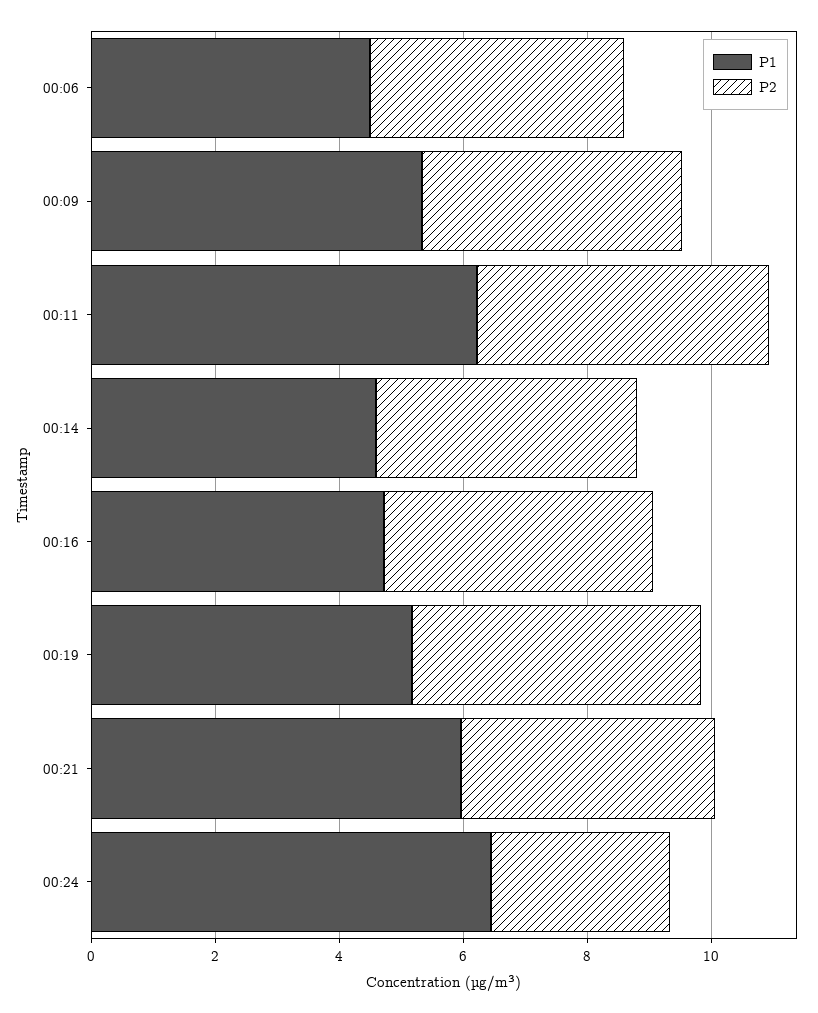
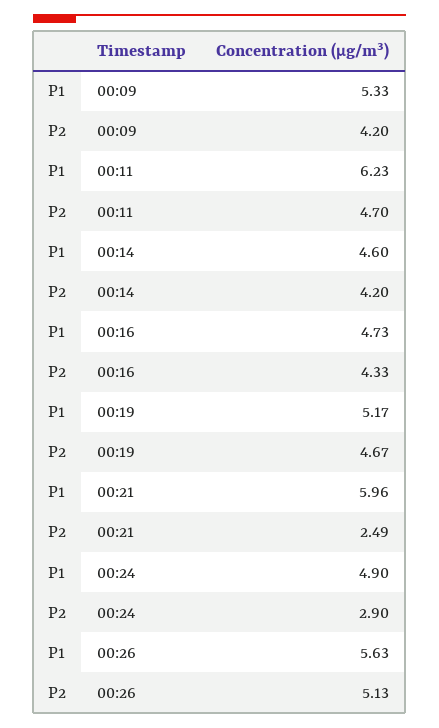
P1, 00:06: 4.5 -> none
P2, 00:06: 4 -> none
P2, 00:21: 4 -> 2.49
P1, 00:24: 6.5 -> 4.9
P1, 00:26: none -> 5.63
P2, 00:26: none -> 5.13

